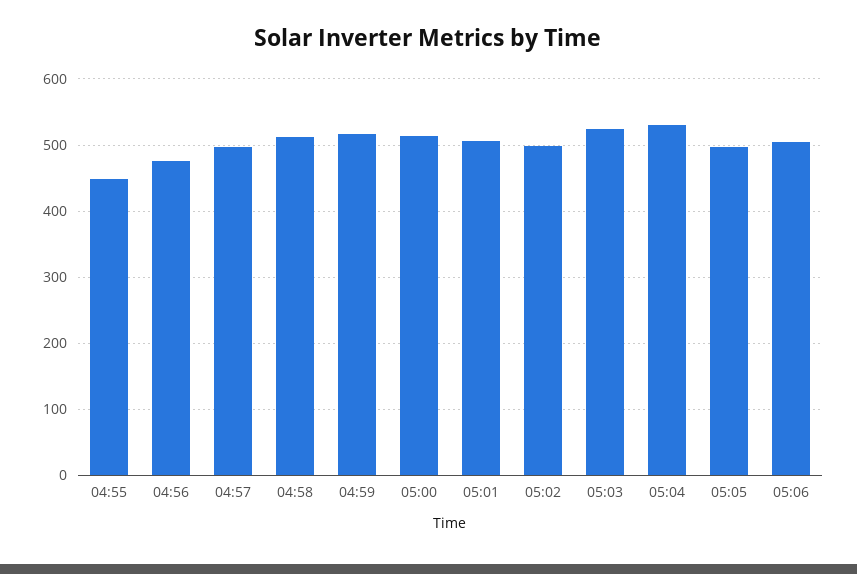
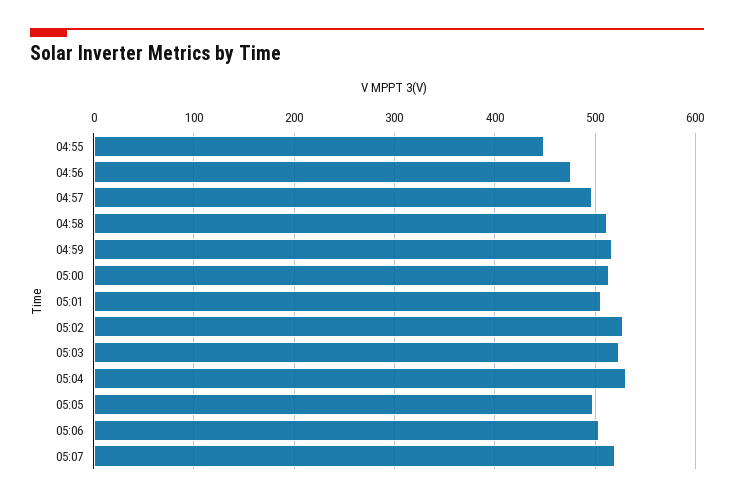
05:02: 500 -> 530
05:07: none -> 520

